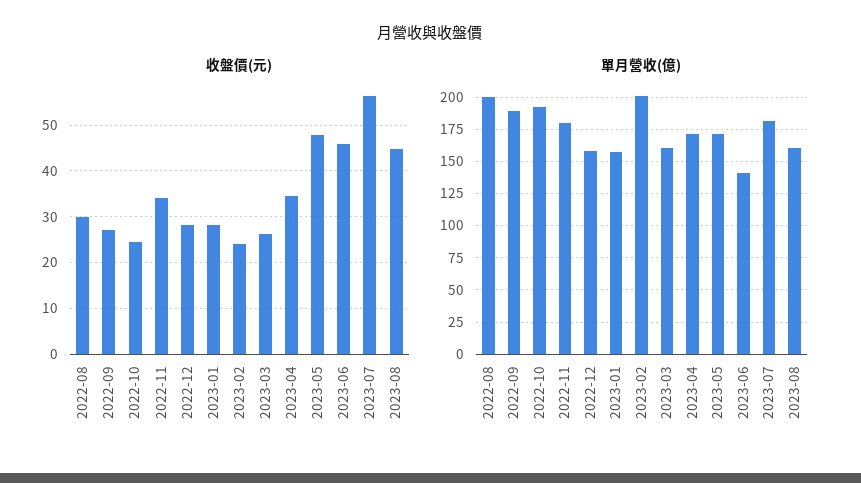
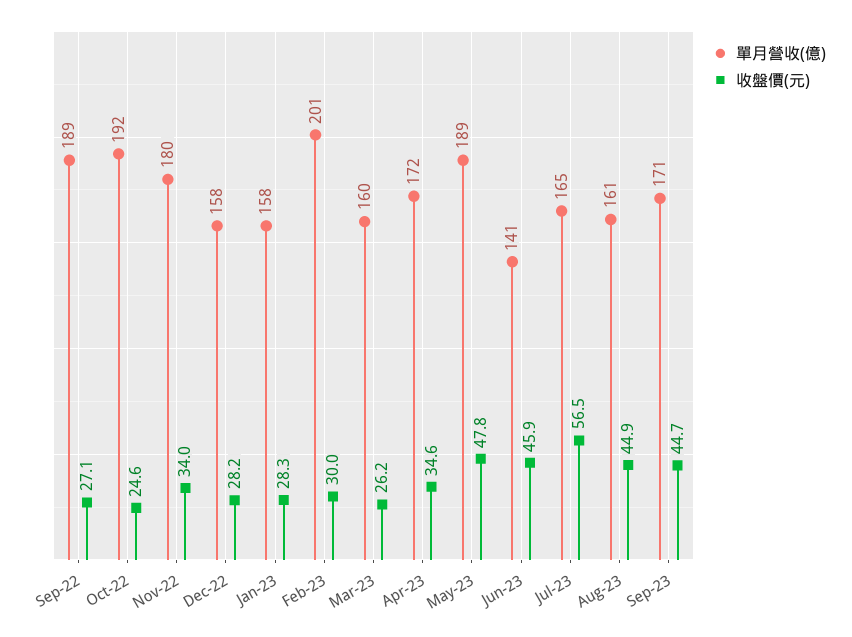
收盤價(元), 2022-08: 30 -> none
收盤價(元), 2023-02: 24 -> 30
單月營收(億), 2022-08: 200 -> none
單月營收(億), 2023-05: 170 -> 189
單月營收(億), 2023-07: 180 -> 165
單月營收(億), Sep-23: none -> 171
收盤價(元), Sep-23: none -> 44.7

